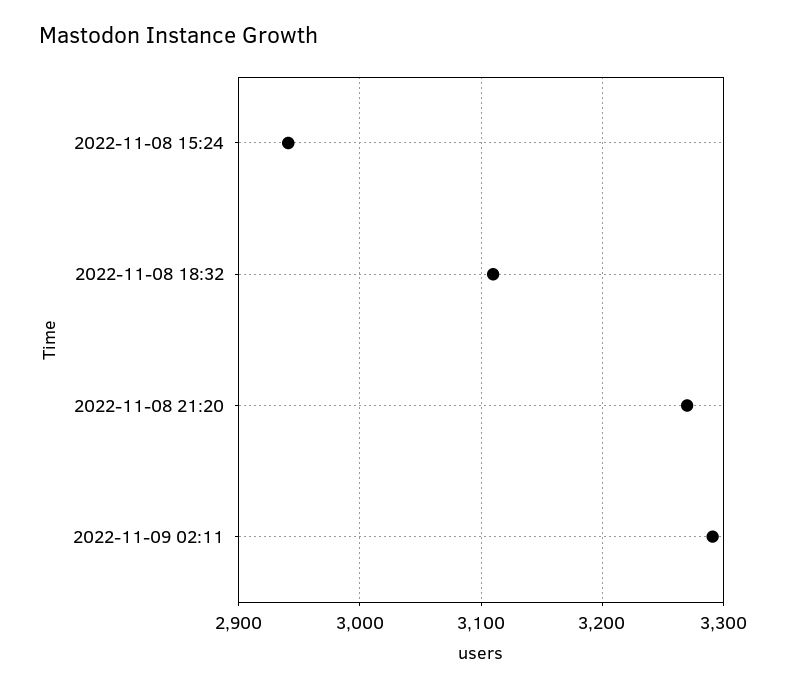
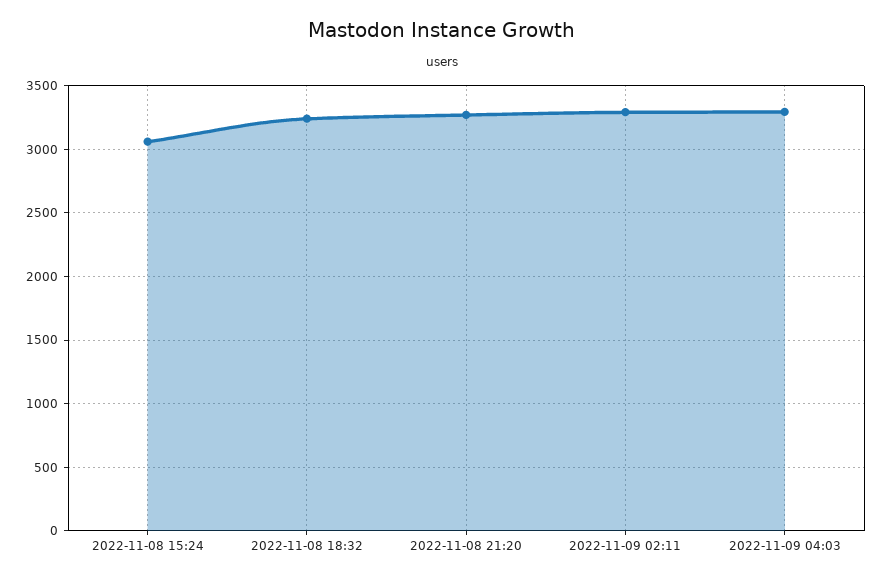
2022-11-08 15:24: 2940 -> 3050
2022-11-08 18:32: 3110 -> 3250
2022-11-09 04:03: none -> 3300

